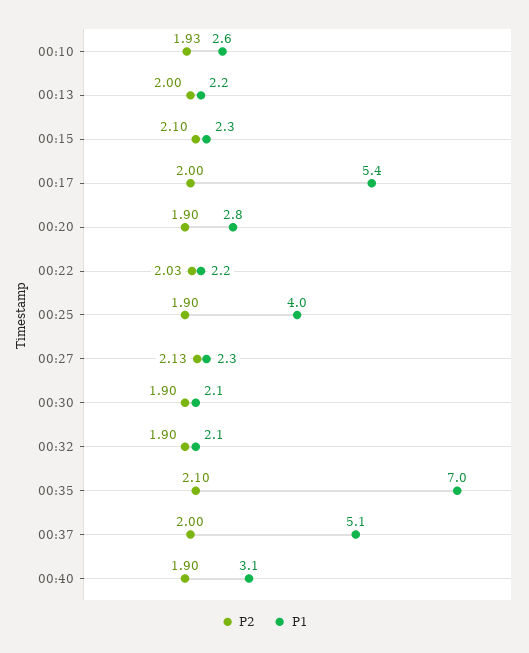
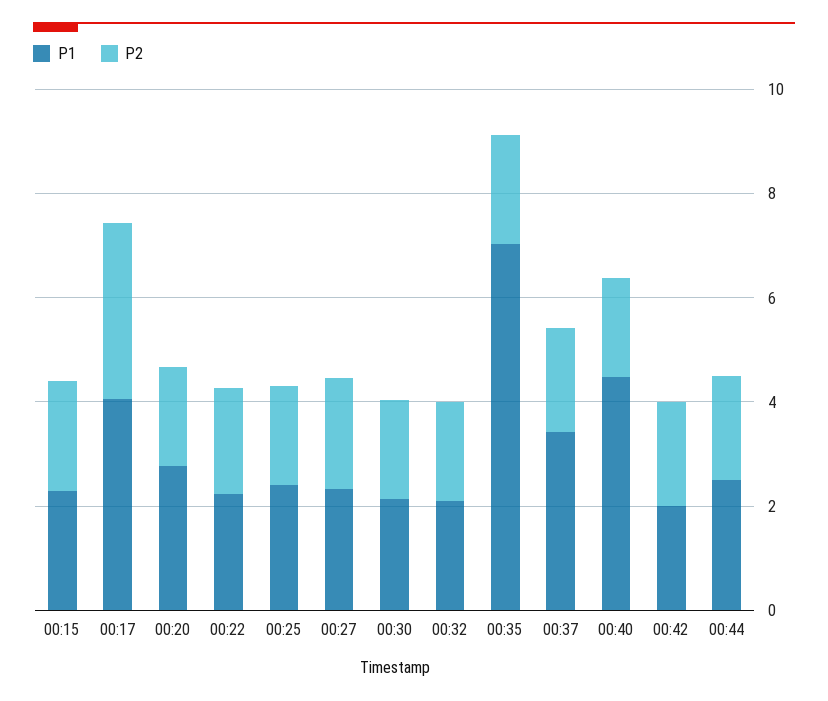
P2, 00:10: 1.93 -> none
P1, 00:10: 2.6 -> none
P2, 00:13: 2 -> none
P1, 00:13: 2.2 -> none
P2, 00:17: 2 -> 3.5
P1, 00:17: 5.4 -> 4
P1, 00:25: 4 -> 2.5
P1, 00:37: 5.1 -> 3.5
P1, 00:40: 3.1 -> 4.5
P1, 00:42: none -> 2
P2, 00:42: none -> 2
P1, 00:44: none -> 2.5
P2, 00:44: none -> 2

